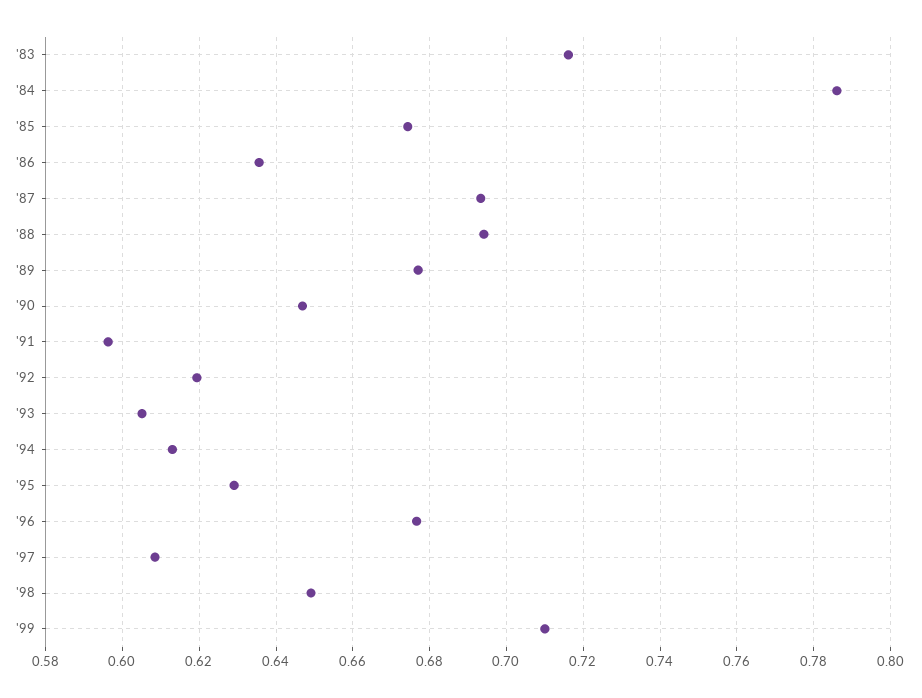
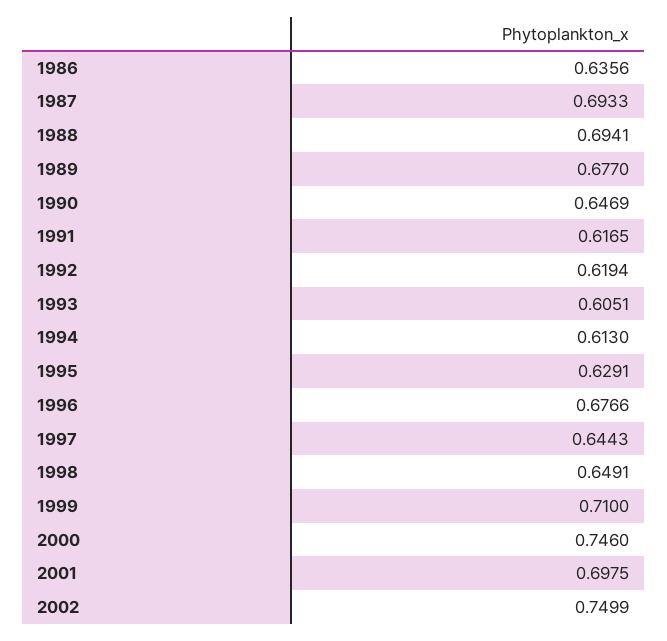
'83: 0.716 -> none
'84: 0.786 -> none
'85: 0.674 -> none
'91: 0.596 -> 0.6165
'97: 0.608 -> 0.6443
2000: none -> 0.746
2001: none -> 0.6975
2002: none -> 0.7499

